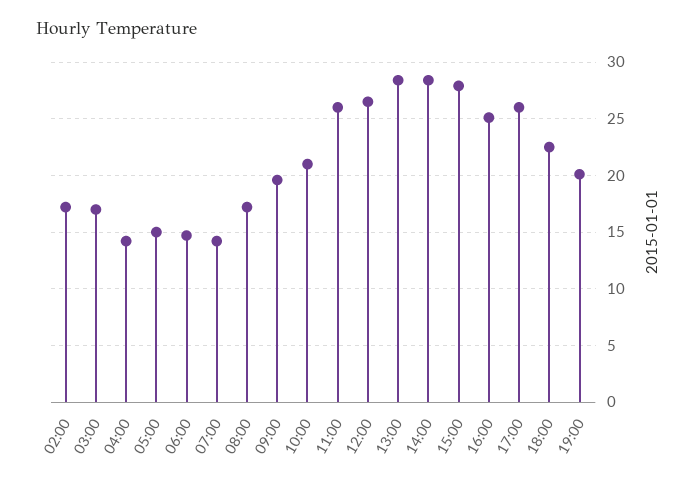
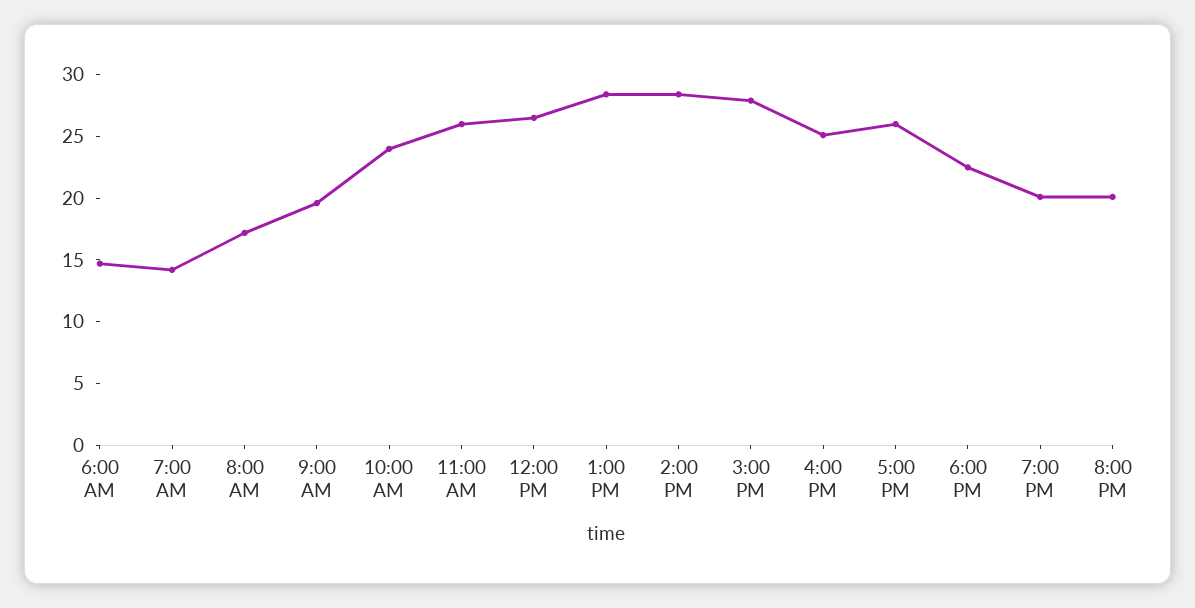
02:00: 17 -> none
03:00: 17 -> none
04:00: 14 -> none
05:00: 15 -> none
10:00: 21 -> 24
8:00 PM: none -> 20

